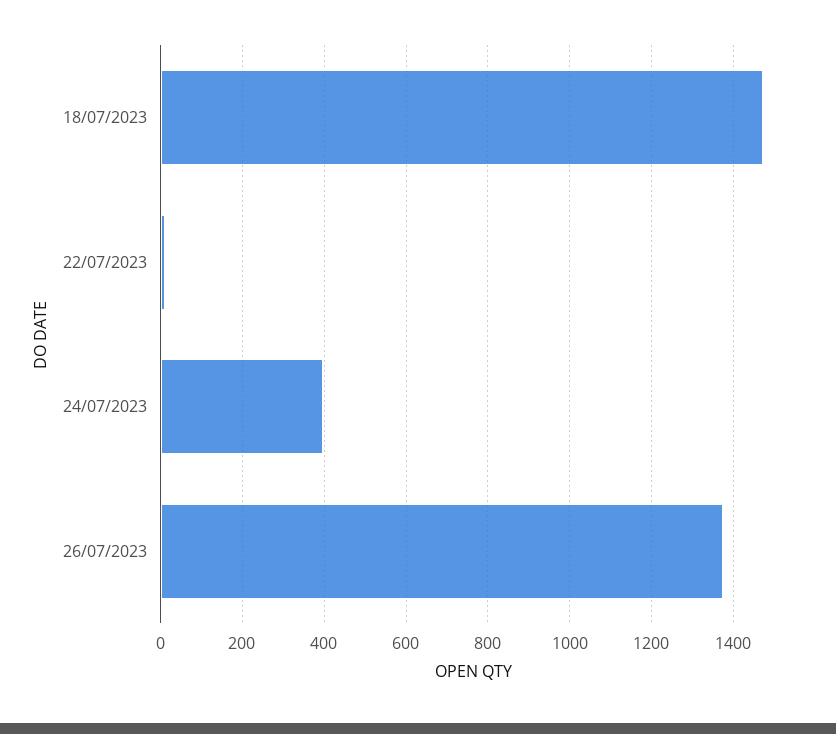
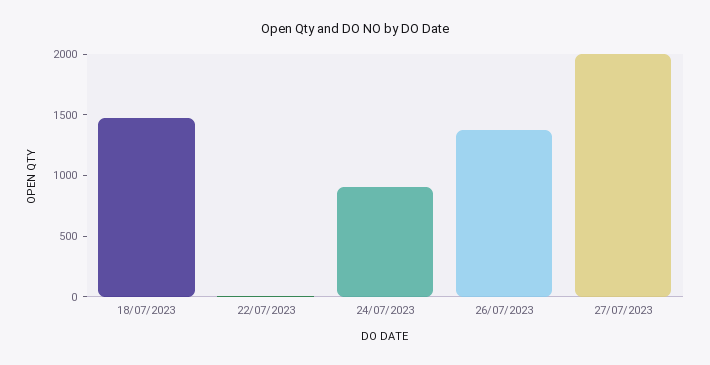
24/07/2023: 400 -> 900
27/07/2023: none -> 2000

